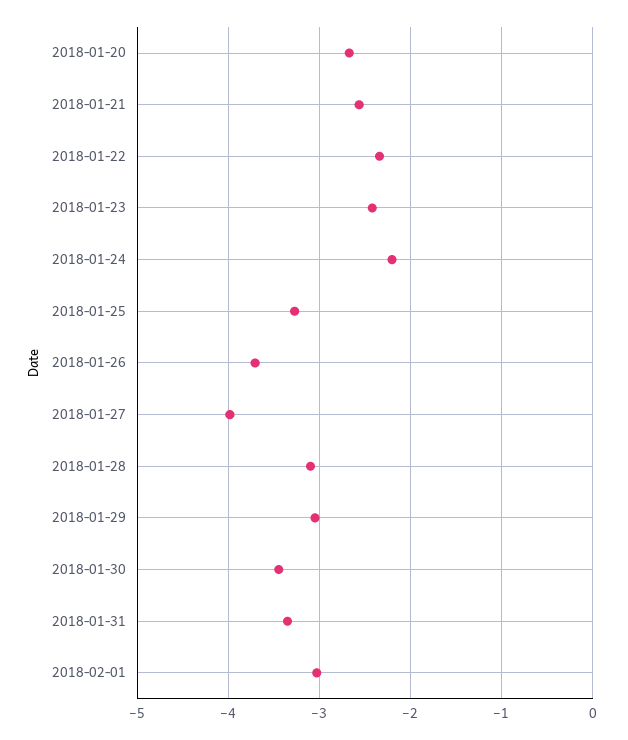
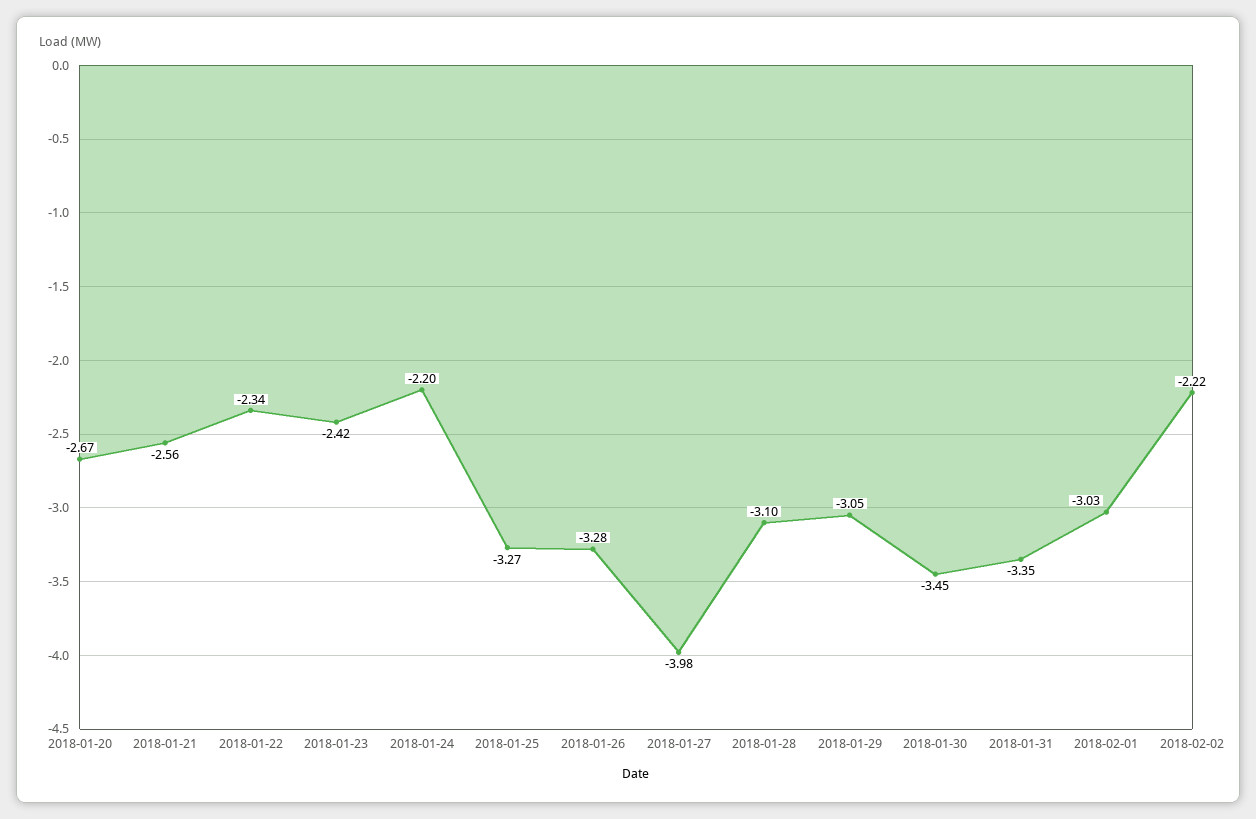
2018-01-26: -3.7 -> -3.28
2018-02-02: none -> -2.22

